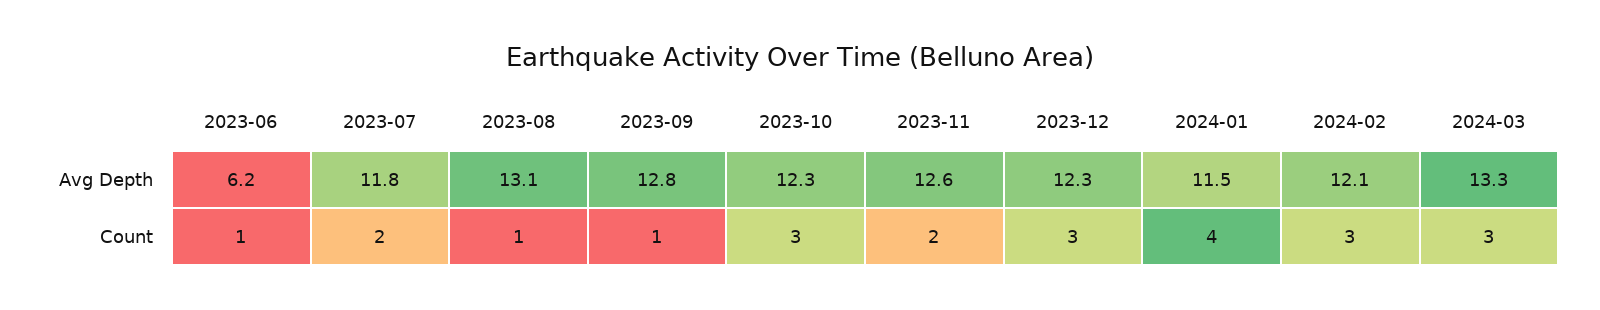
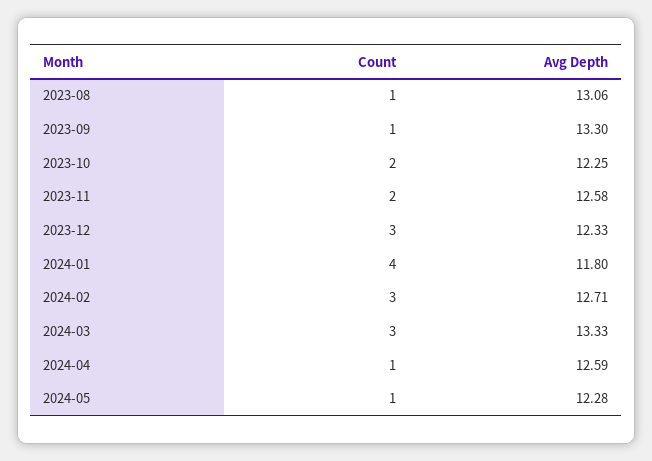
2023-06, Avg Depth: 6.2 -> none
2023-07, Avg Depth: 11.8 -> none
2023-09, Avg Depth: 12.8 -> 13.3
2024-01, Avg Depth: 11.5 -> 11.8
2024-02, Avg Depth: 12.1 -> 12.71
2023-06, Count: 1 -> none
2023-07, Count: 2 -> none
2023-10, Count: 3 -> 2
2024-04, Count: none -> 1
2024-04, Avg Depth: none -> 12.59
2024-05, Count: none -> 1
2024-05, Avg Depth: none -> 12.28

